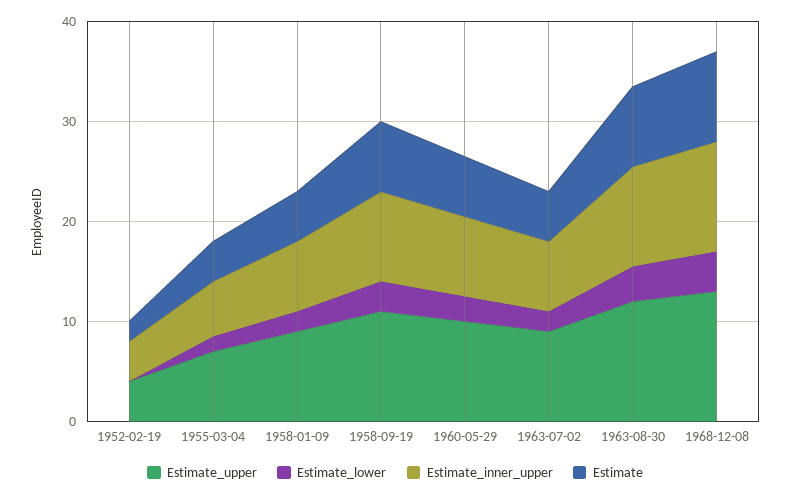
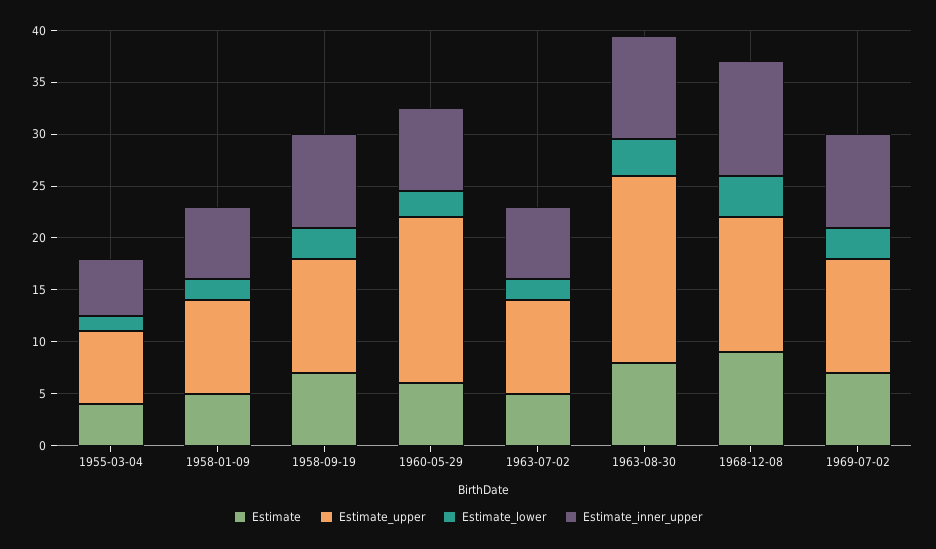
Estimate_upper, 1952-02-19: 4 -> none
Estimate_lower, 1952-02-19: 0 -> none
Estimate_inner_upper, 1952-02-19: 4 -> none
Estimate, 1952-02-19: 2 -> none
Estimate_upper, 1960-05-29: 10 -> 16
Estimate_upper, 1963-08-30: 12 -> 18
Estimate, 1969-07-02: none -> 7
Estimate_upper, 1969-07-02: none -> 11
Estimate_lower, 1969-07-02: none -> 3
Estimate_inner_upper, 1969-07-02: none -> 9

